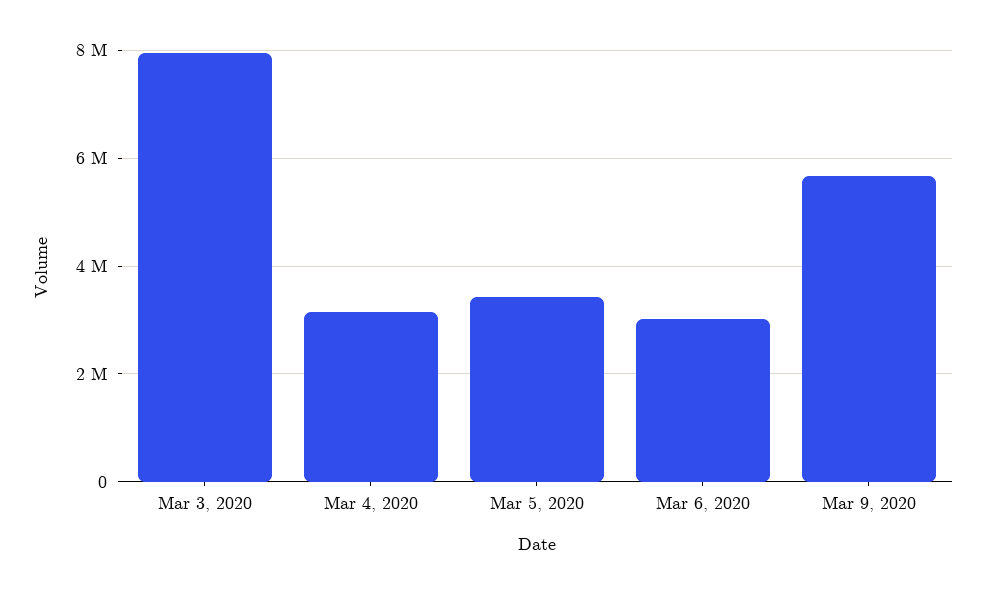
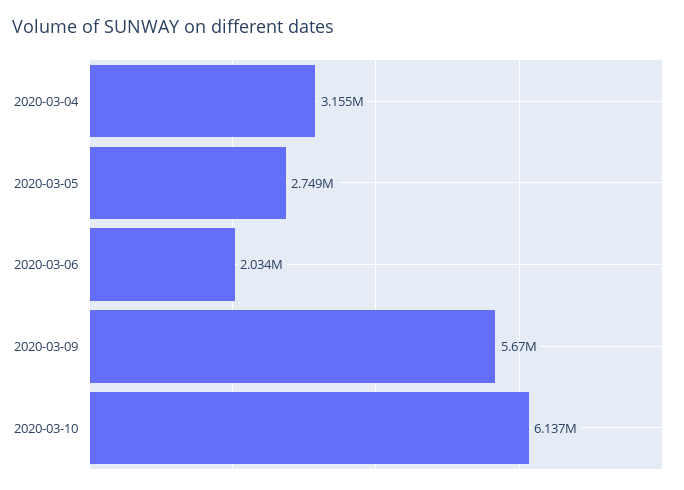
Mar 3, 2020: 8000000 -> none
Mar 5, 2020: 3400000 -> 2749000
Mar 6, 2020: 3000000 -> 2034000
2020-03-10: none -> 6137000

